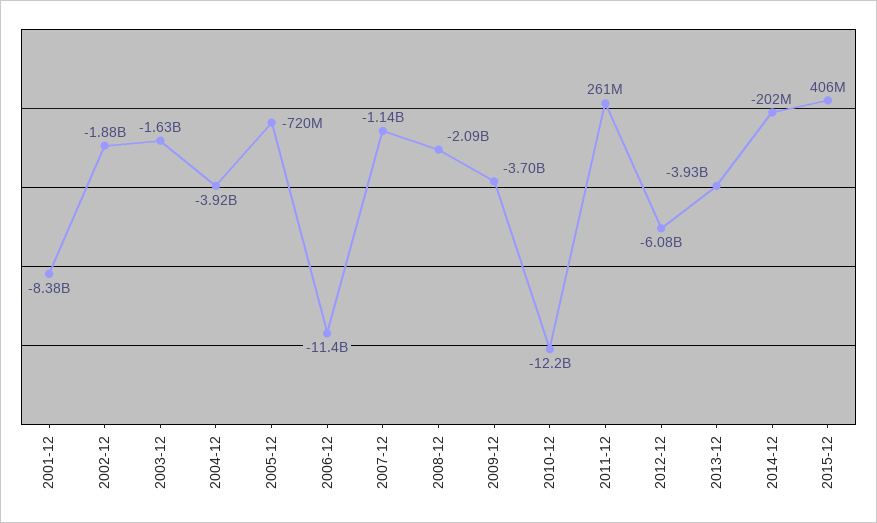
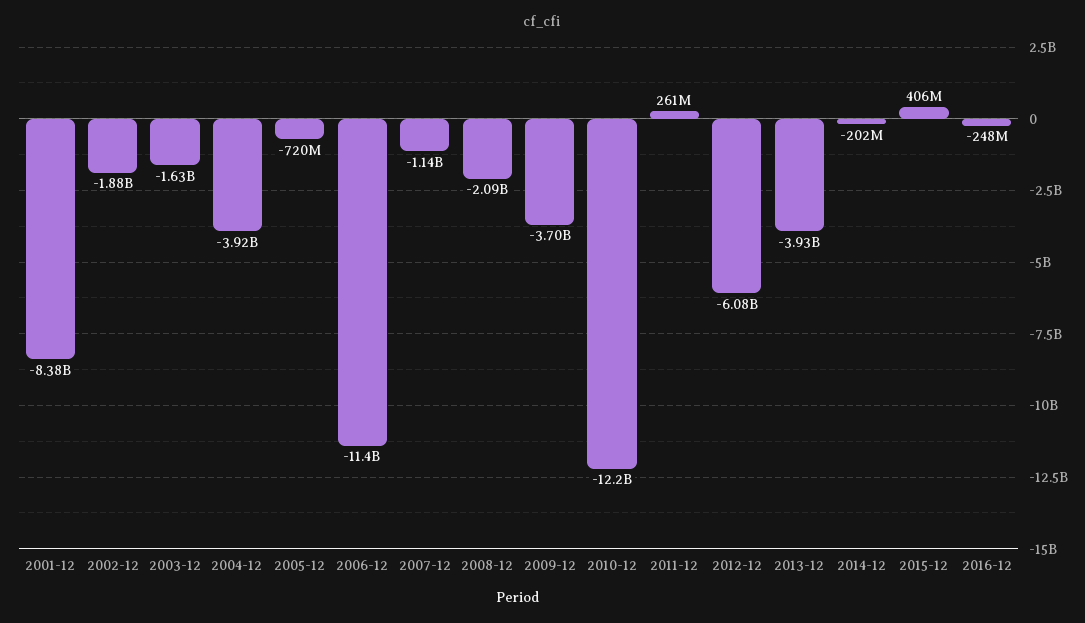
2016-12: none -> -248000000

